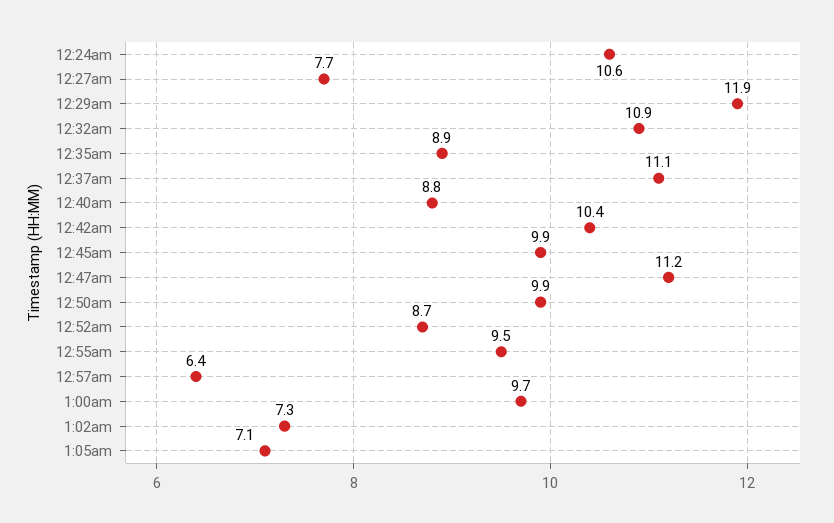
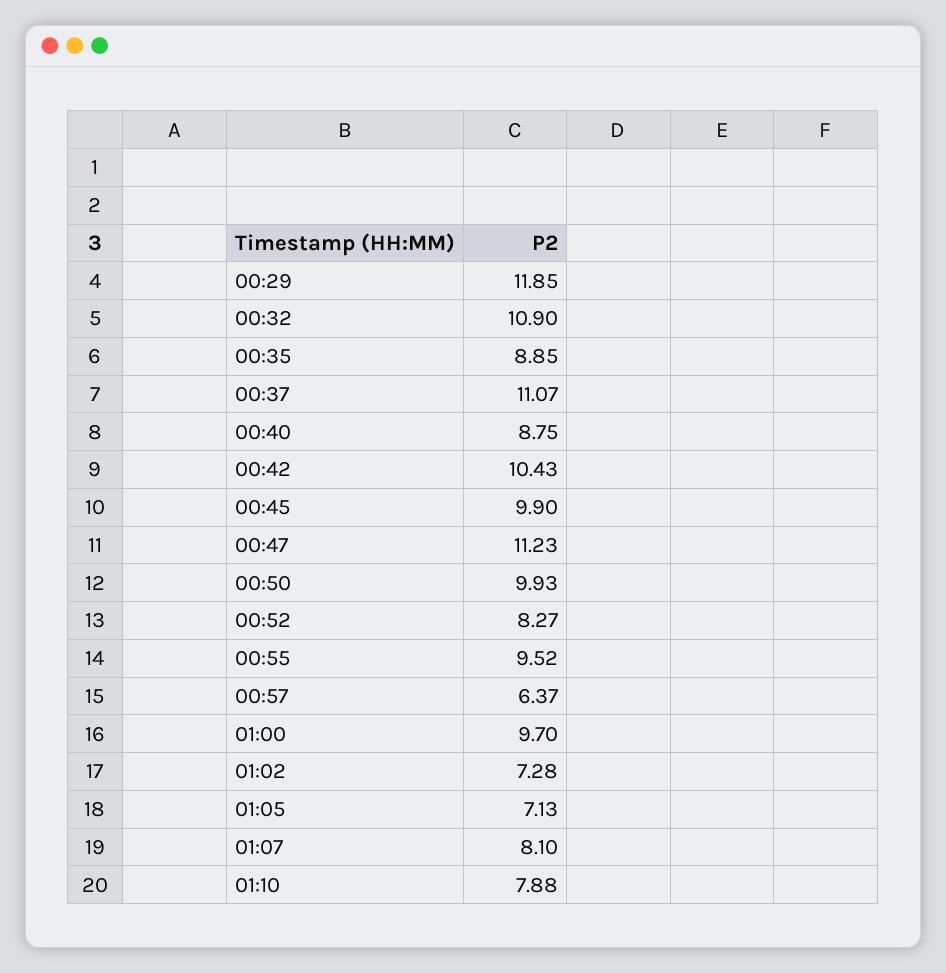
12:24am: 10.6 -> none
12:27am: 7.7 -> none
12:52am: 8.7 -> 8.27
01:07: none -> 8.1
01:10: none -> 7.88

